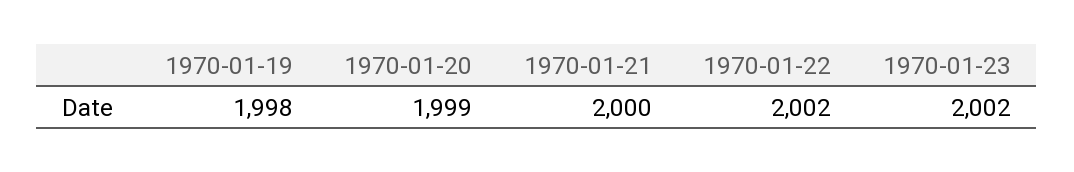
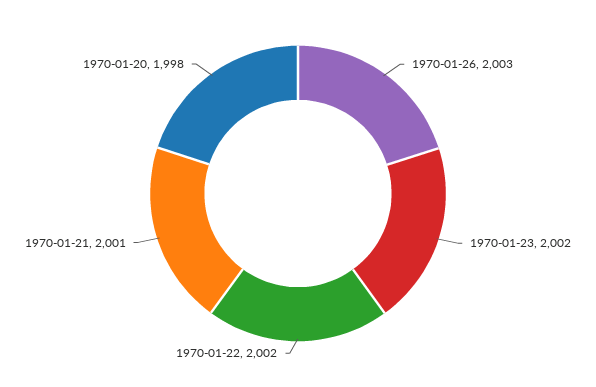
1970-01-19: 1998 -> none
1970-01-20: 1999 -> 1998
1970-01-21: 2000 -> 2001
1970-01-26: none -> 2003

